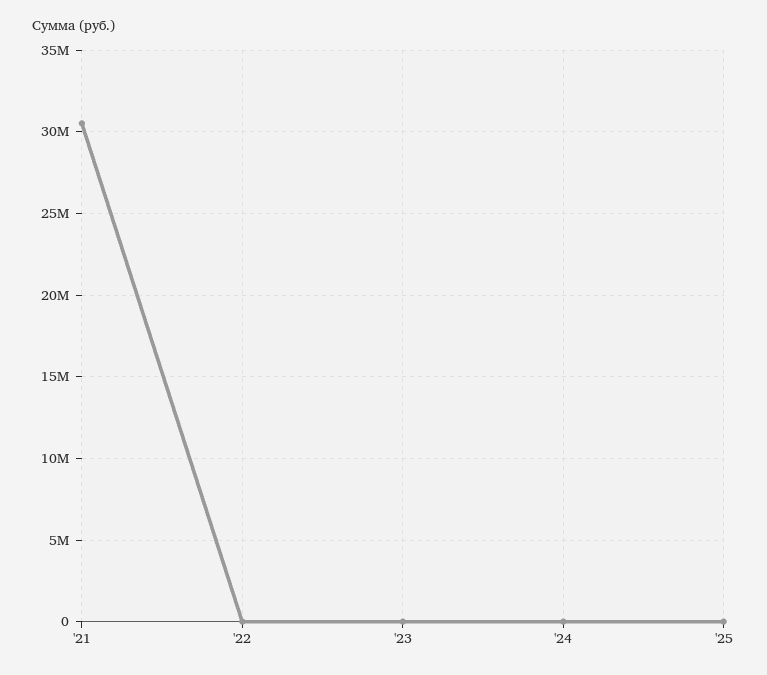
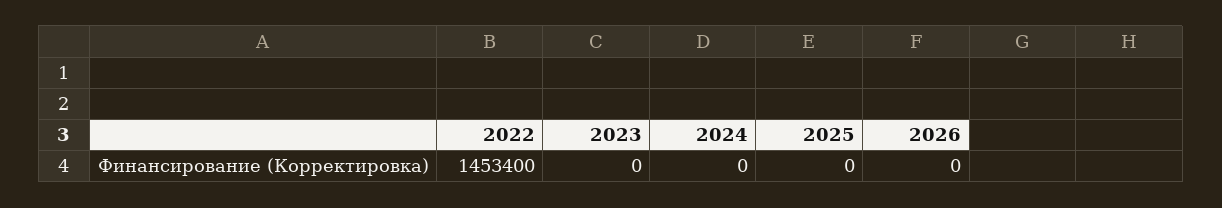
'21: 30500000 -> none
'22: 0 -> 1453400
2026: none -> 0

